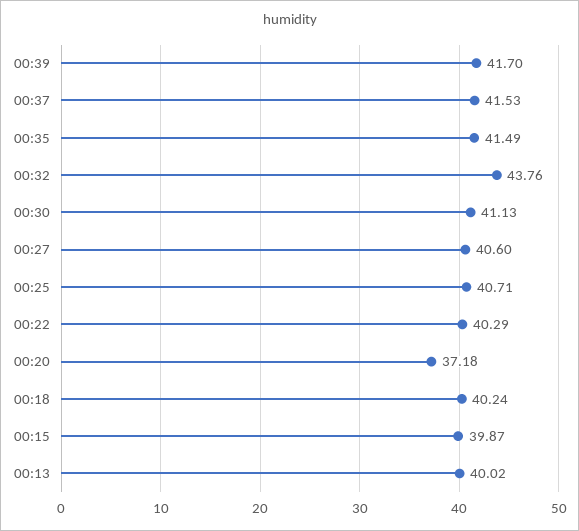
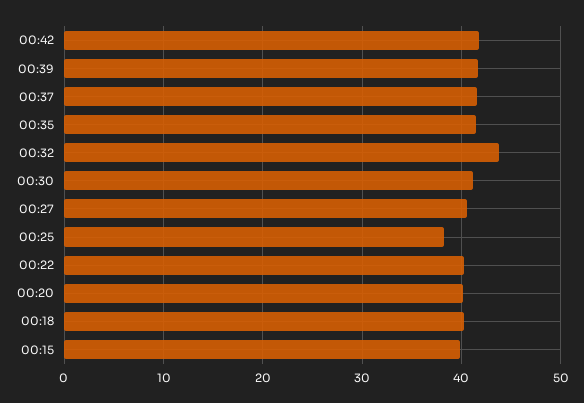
00:25: 40.71 -> 38
00:20: 37.18 -> 40
00:13: 40.02 -> none
00:42: none -> 42

